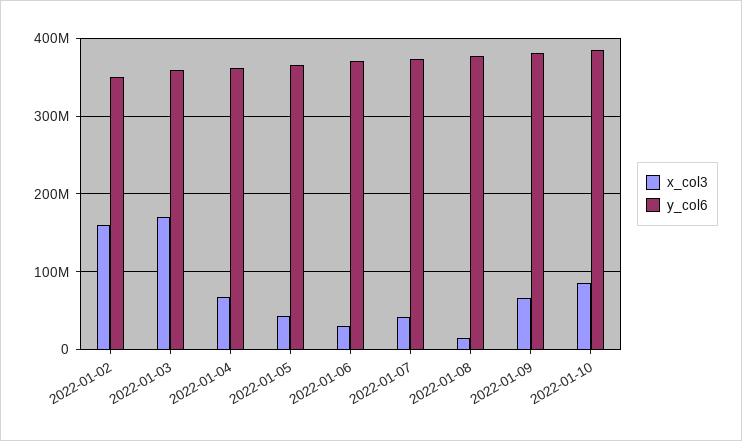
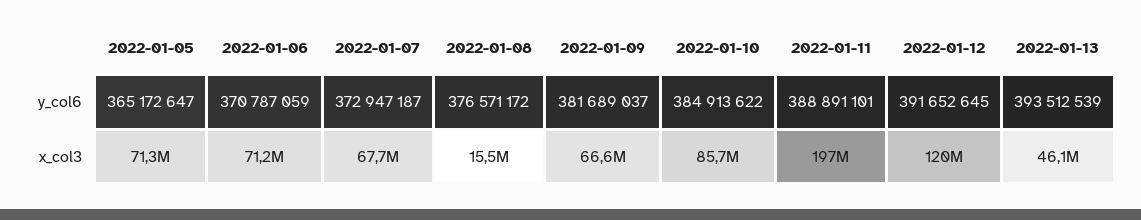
x_col3, 2022-01-02: 160000000 -> none
y_col6, 2022-01-02: 350000000 -> none
x_col3, 2022-01-03: 170000000 -> none
y_col6, 2022-01-03: 360000000 -> none
x_col3, 2022-01-04: 70000000 -> none
y_col6, 2022-01-04: 360000000 -> none
x_col3, 2022-01-05: 40000000 -> 71300000
x_col3, 2022-01-06: 30000000 -> 71200000
x_col3, 2022-01-07: 40000000 -> 67700000
y_col6, 2022-01-11: none -> 388891101
y_col6, 2022-01-12: none -> 391652645
y_col6, 2022-01-13: none -> 393512539
x_col3, 2022-01-11: none -> 197000000
x_col3, 2022-01-12: none -> 120000000
x_col3, 2022-01-13: none -> 46100000

